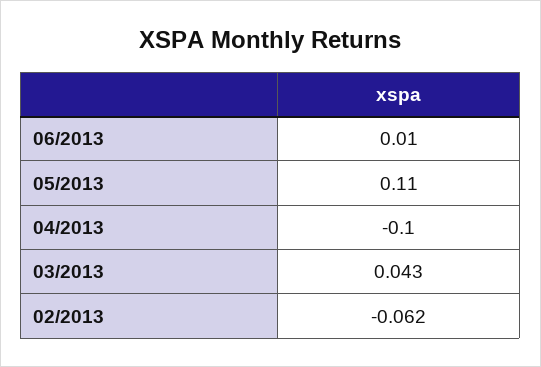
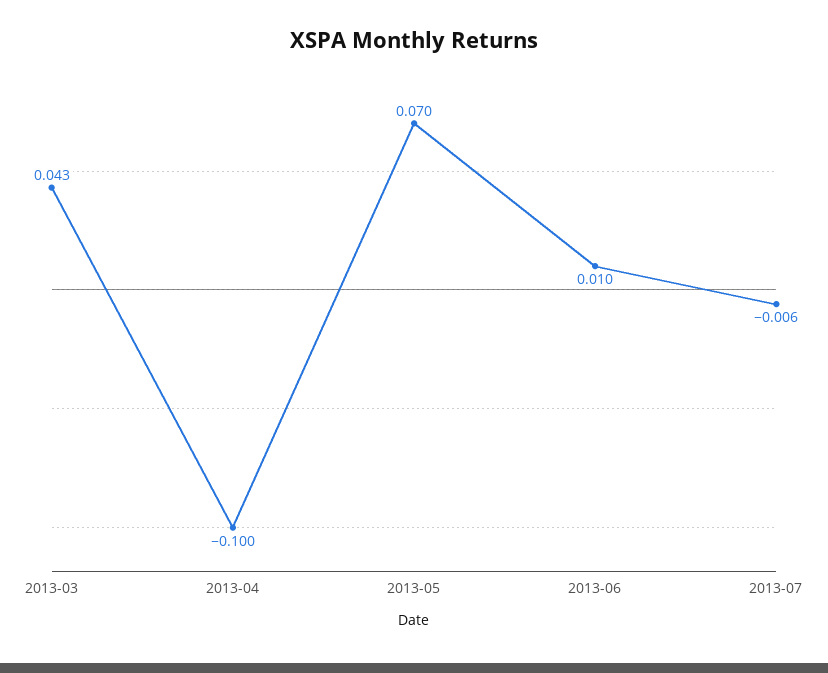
05/2013: 0.11 -> 0.07
02/2013: -0.062 -> none
2013-07: none -> -0.006

